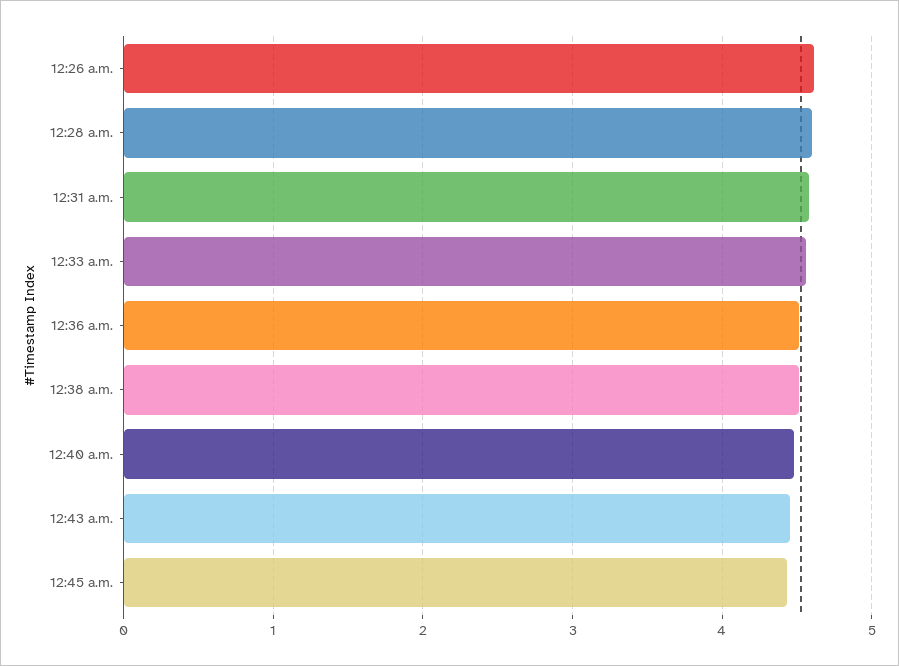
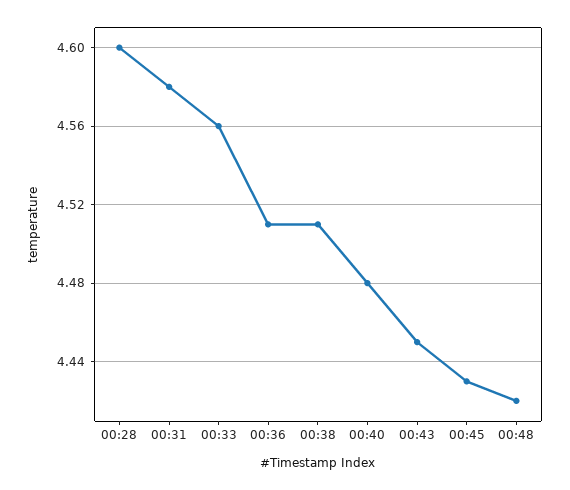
12:26 a.m.: 4.6 -> none
00:48: none -> 4.42

